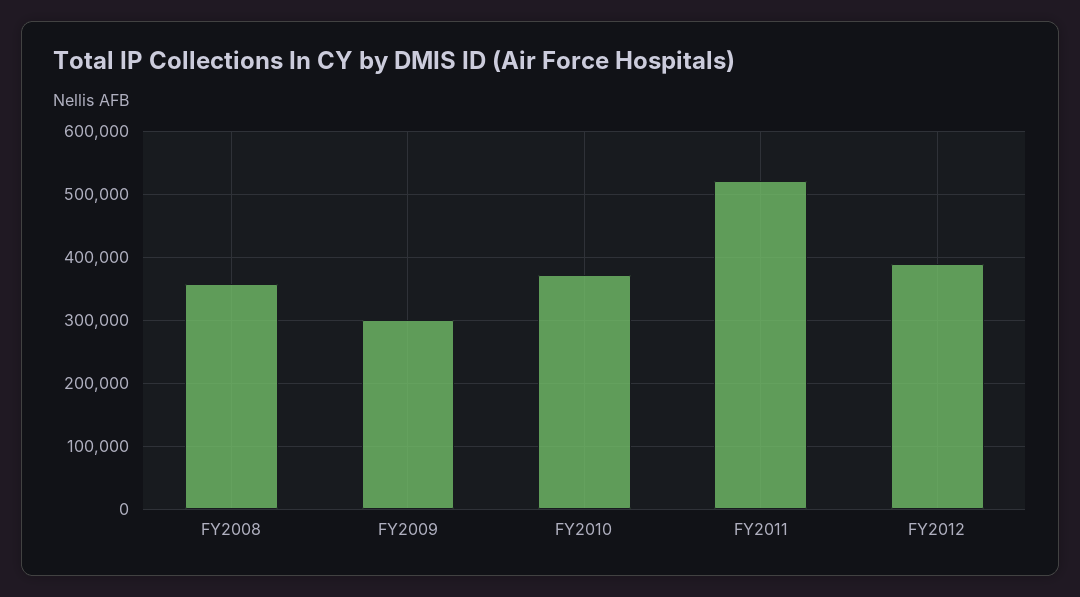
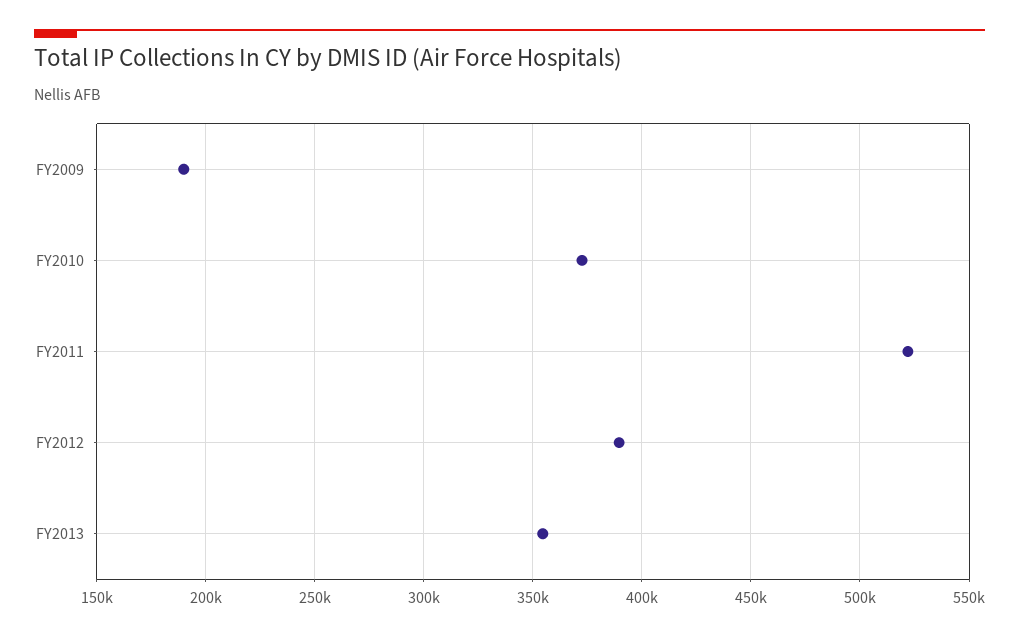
FY2008: 360000 -> none
FY2009: 300000 -> 190000
FY2013: none -> 355000

